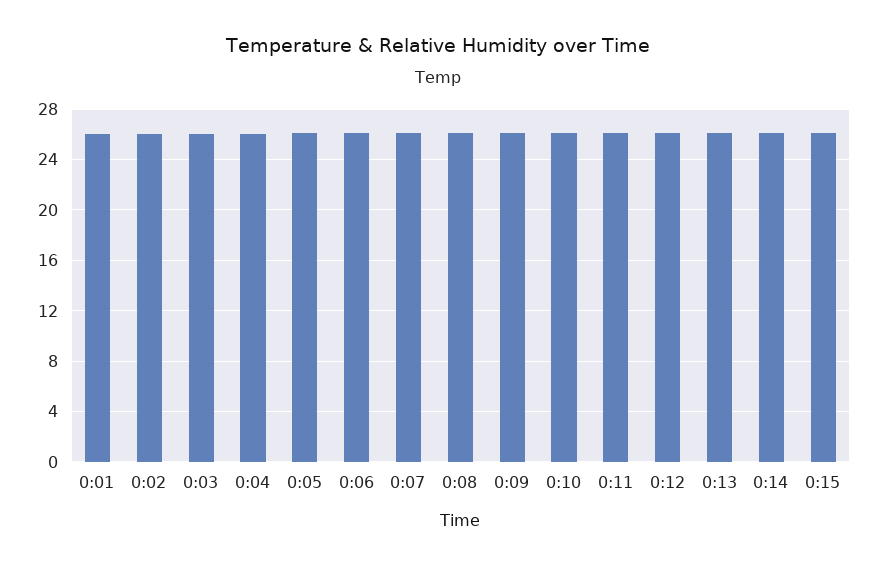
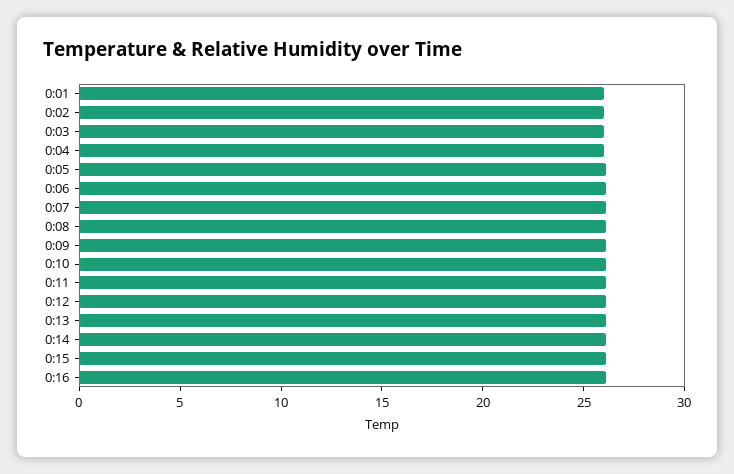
0:16: none -> 26

